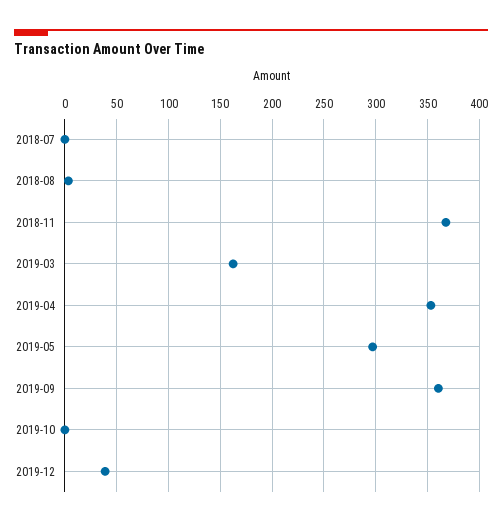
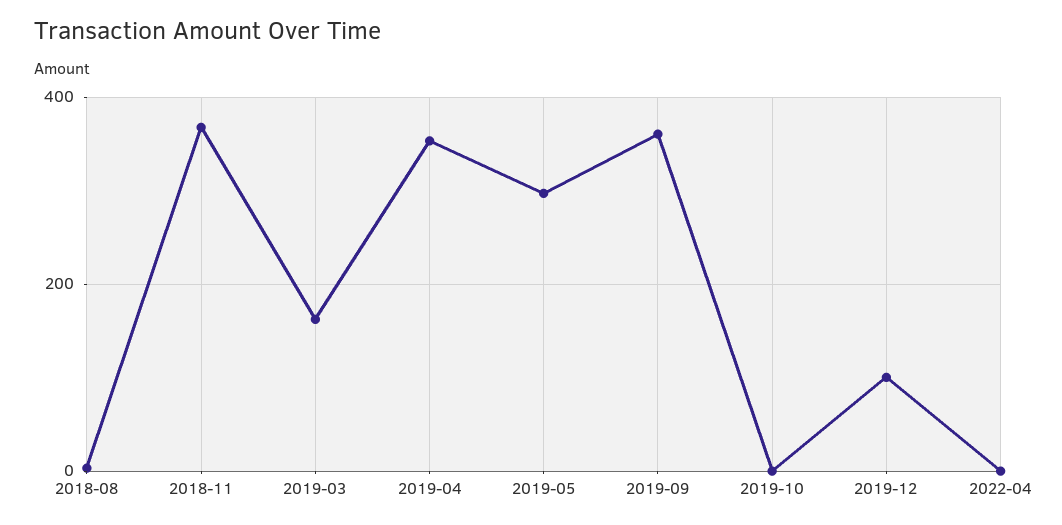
2018-07: 0 -> none
2019-12: 40 -> 100
2022-04: none -> 0

